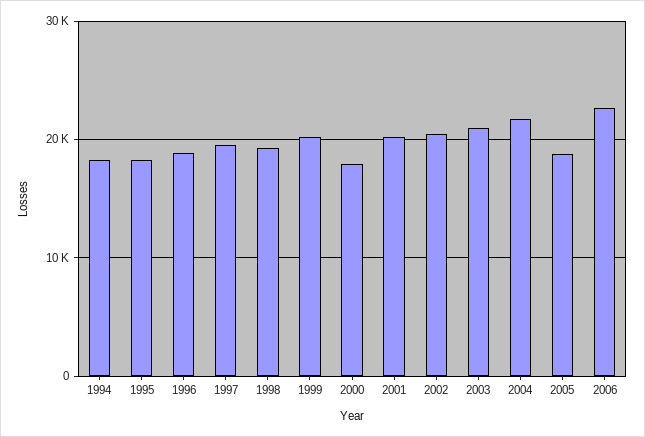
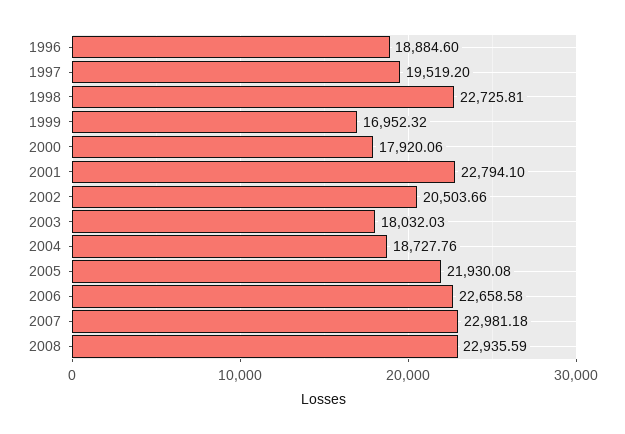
1994: 18000 -> none
1995: 18000 -> none
1998: 19000 -> 22725.81
1999: 20000 -> 16952.32
2001: 20000 -> 22794.1
2003: 21000 -> 18032.03
2004: 22000 -> 18727.76
2005: 19000 -> 21930.08
2007: none -> 22981.18
2008: none -> 22935.59

